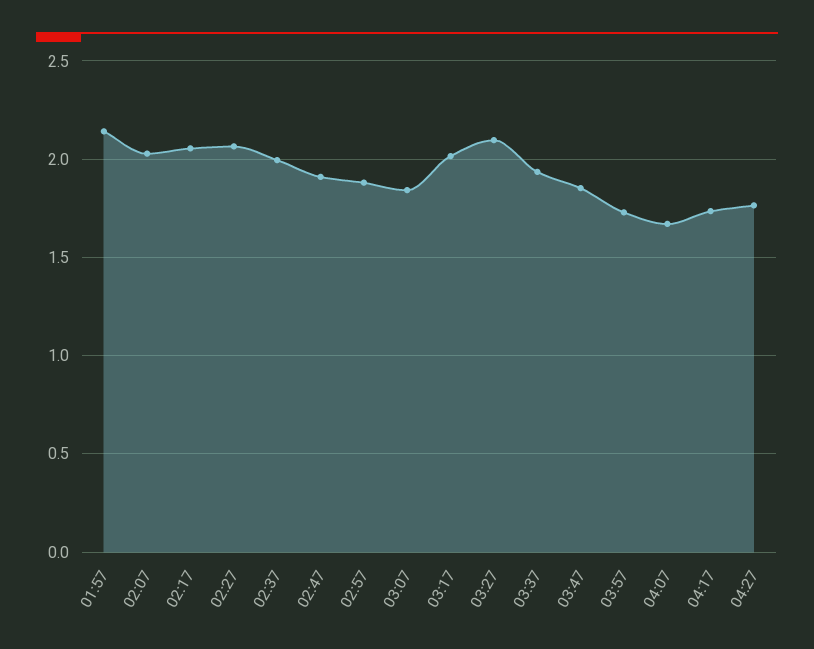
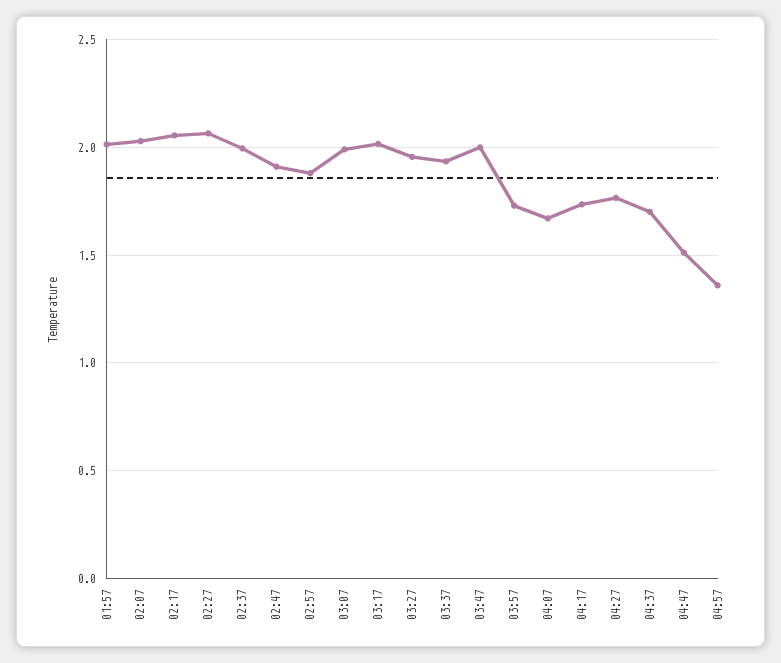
01:57: 2.15 -> 2
03:07: 1.85 -> 2
03:27: 2.1 -> 1.95
03:47: 1.85 -> 2
04:37: none -> 1.7
04:47: none -> 1.5
04:57: none -> 1.35

